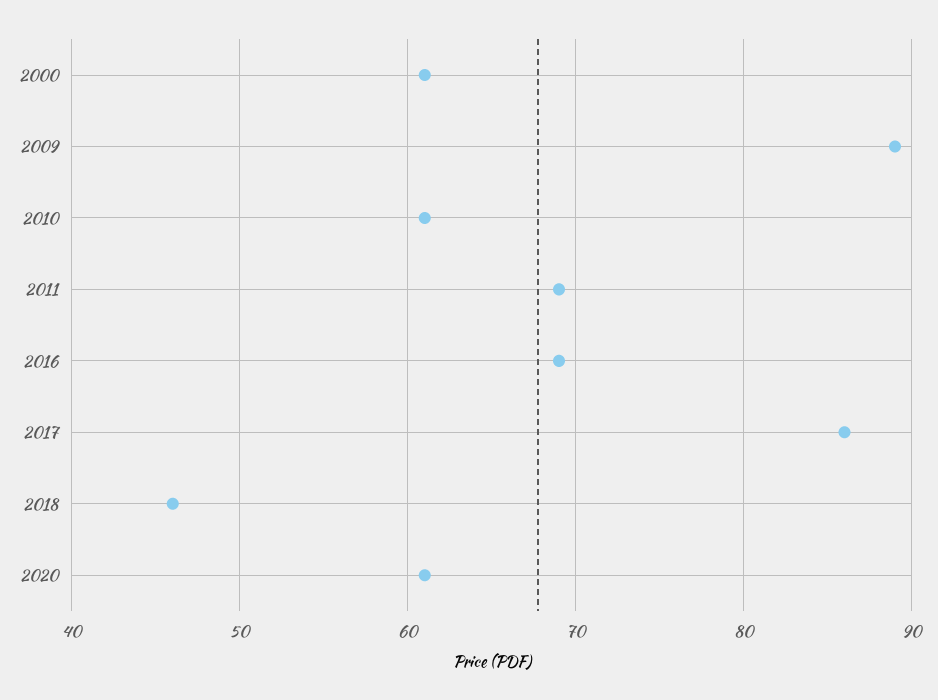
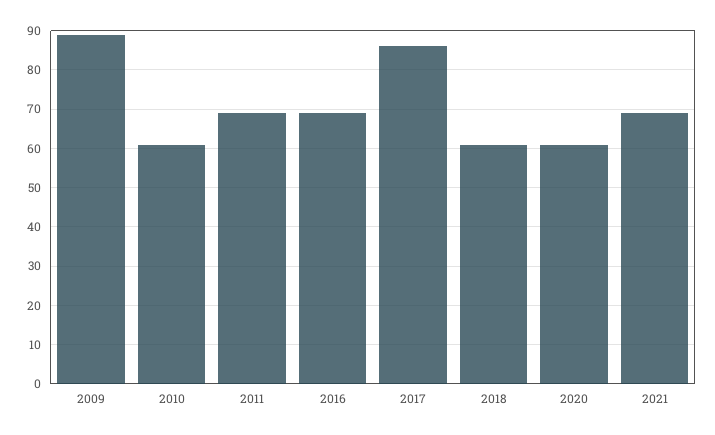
2000: 61 -> none
2018: 46 -> 60
2021: none -> 70

